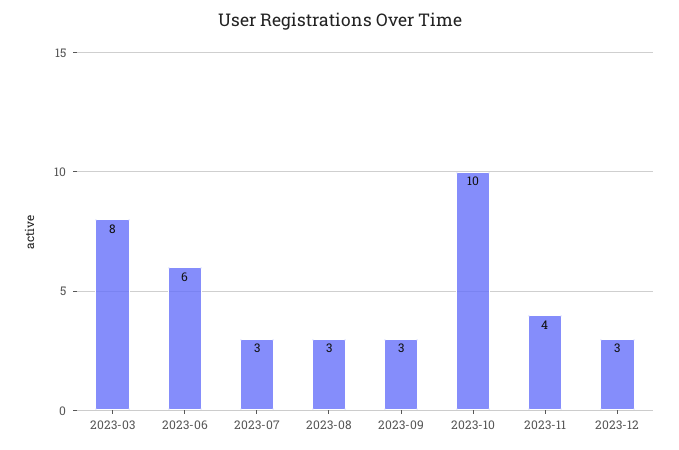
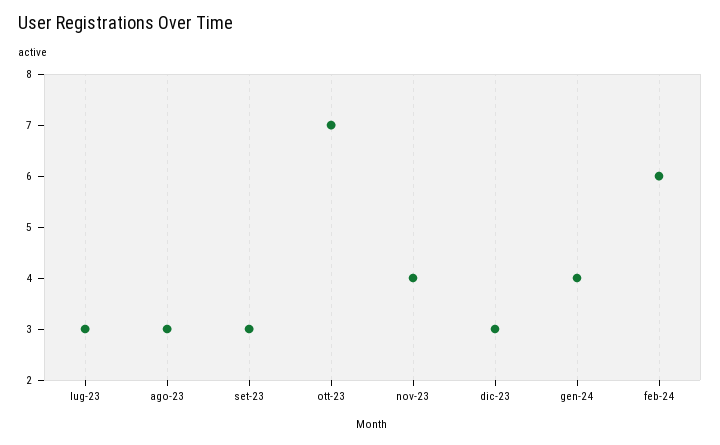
2023-03: 8 -> none
2023-06: 6 -> none
2023-10: 10 -> 7
gen-24: none -> 4
feb-24: none -> 6

